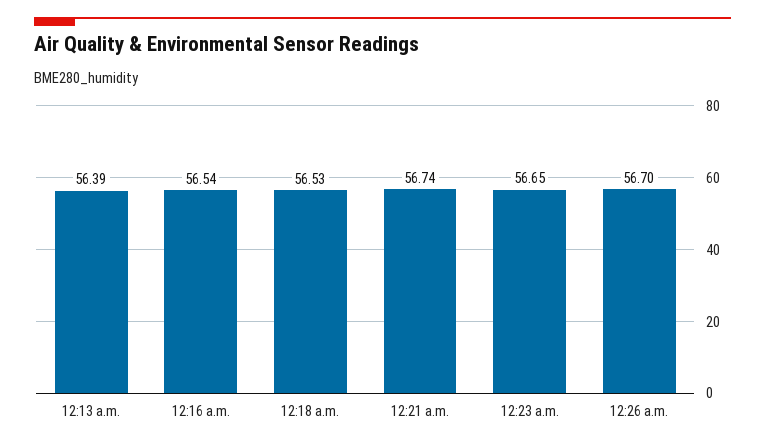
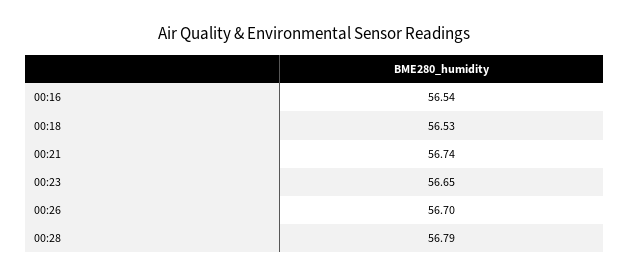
12:13 a.m.: 56.39 -> none
00:28: none -> 56.79

